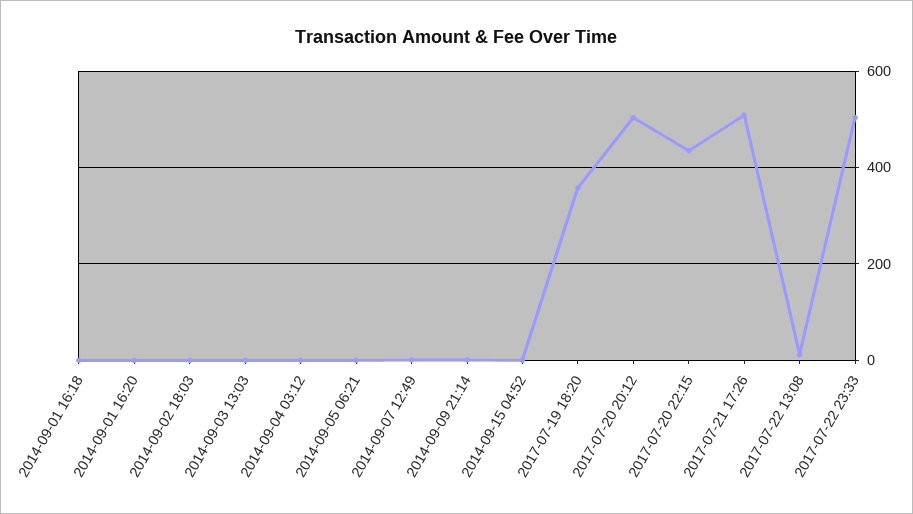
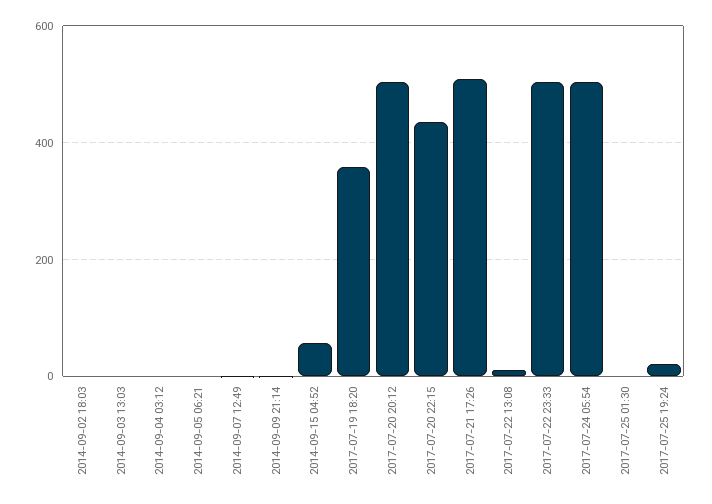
2014-09-01 16:18: 0 -> none
2014-09-01 16:20: 0 -> none
2014-09-15 04:52: 0 -> 60
2017-07-24 05:54: none -> 500
2017-07-25 01:30: none -> 0
2017-07-25 19:24: none -> 20

